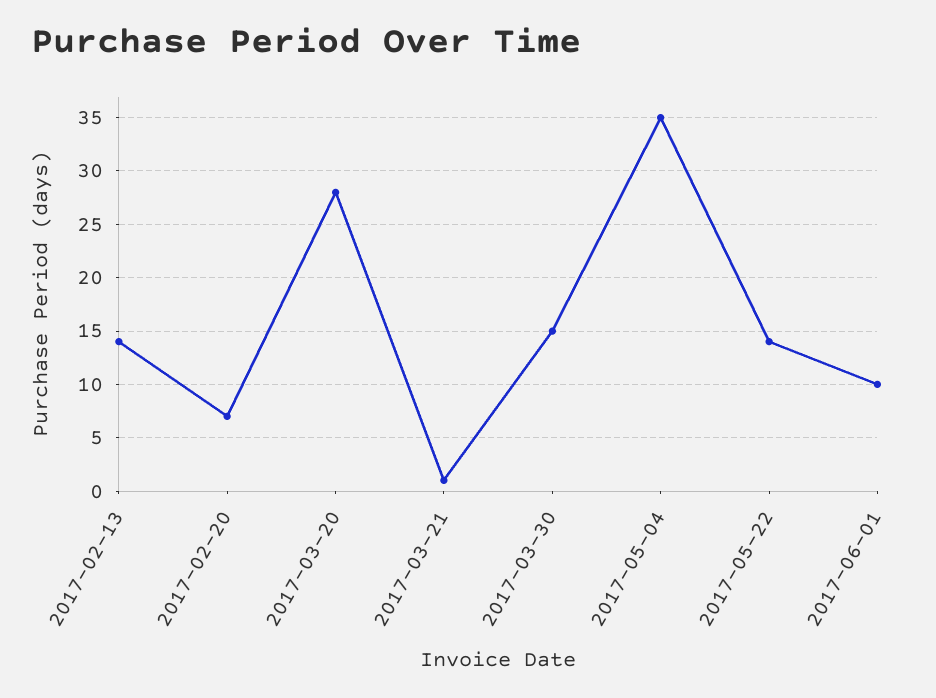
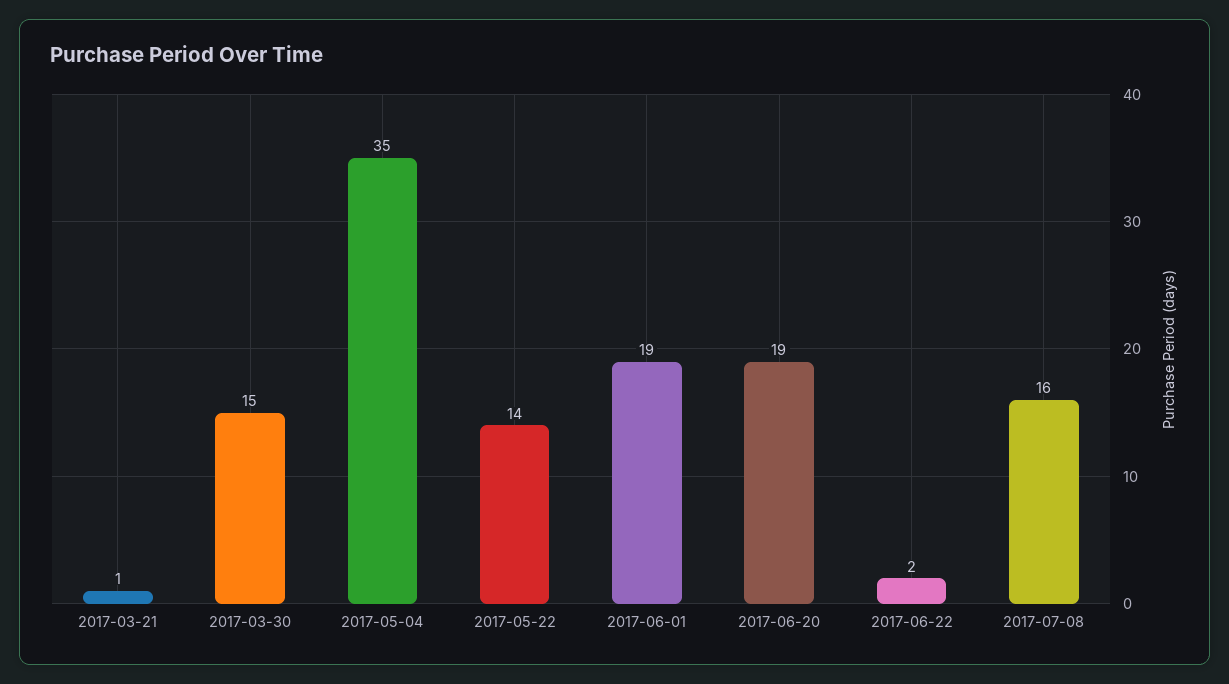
2017-02-13: 14 -> none
2017-02-20: 7 -> none
2017-03-20: 28 -> none
2017-06-01: 10 -> 19
2017-06-20: none -> 19
2017-06-22: none -> 2
2017-07-08: none -> 16

